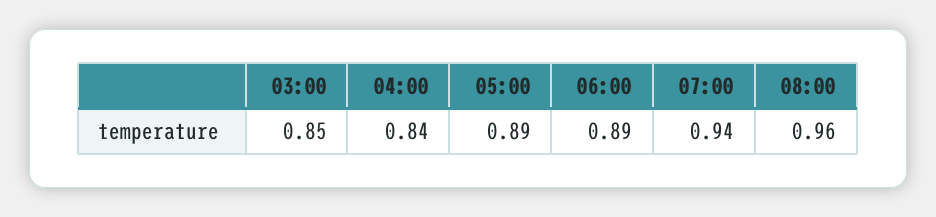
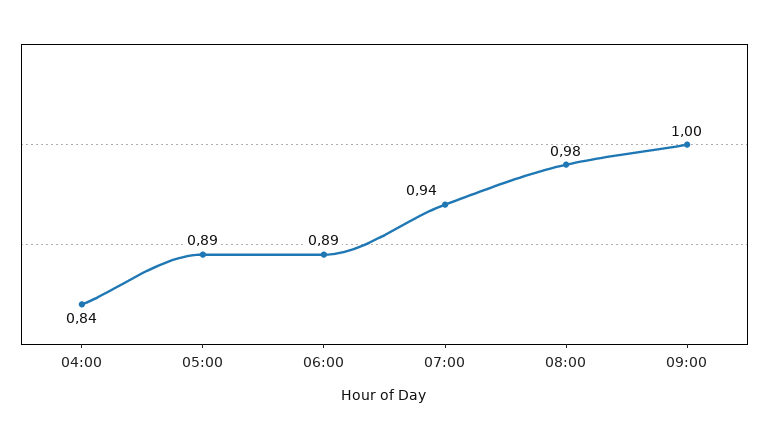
03:00: 0.85 -> none
08:00: 0.96 -> 0.98
09:00: none -> 1

